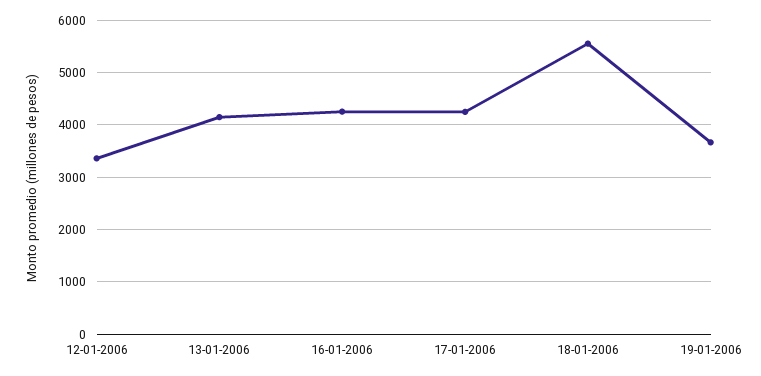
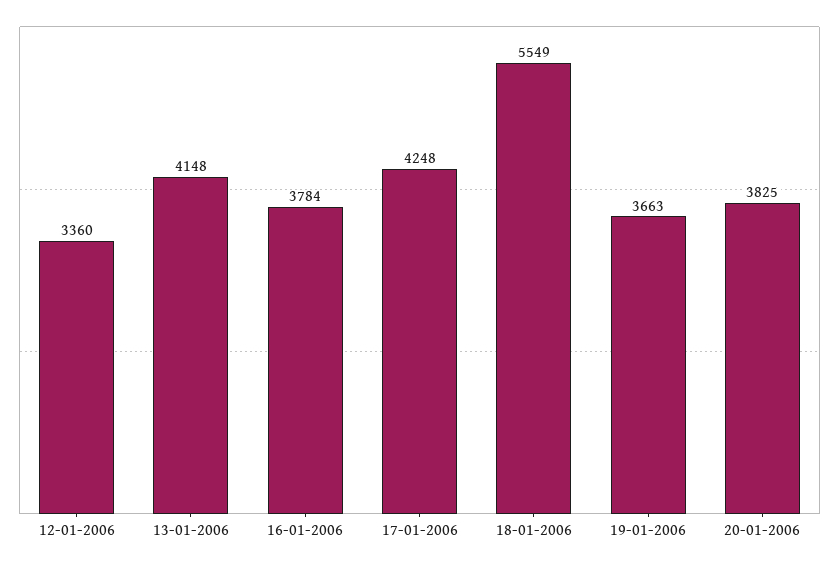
16-01-2006: 4200 -> 3784
20-01-2006: none -> 3825

